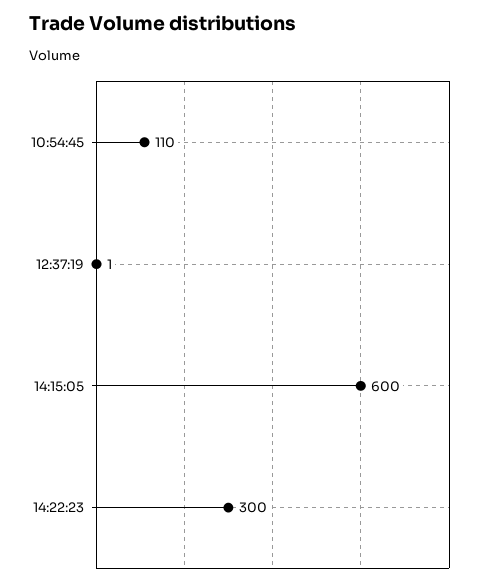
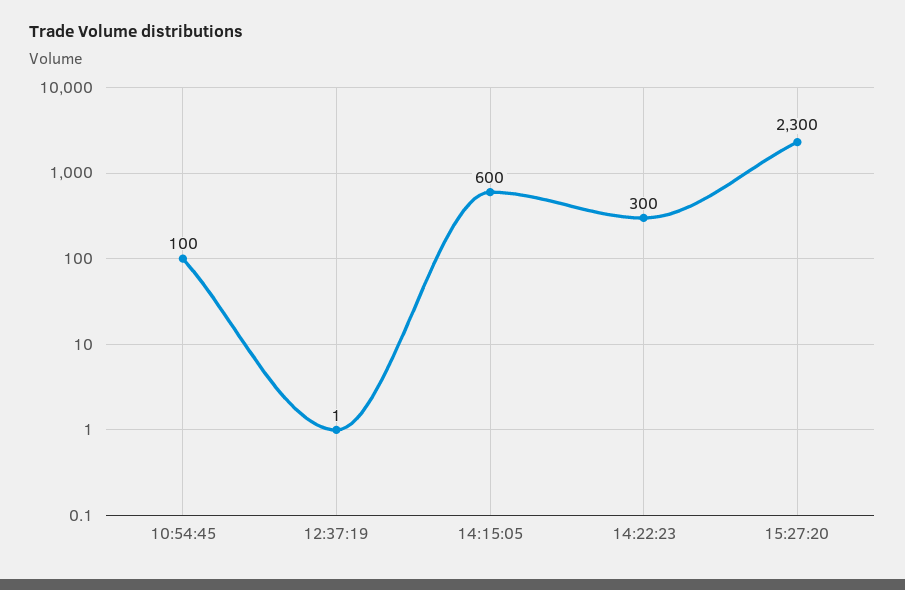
10:54:45: 110 -> 100
15:27:20: none -> 2300

